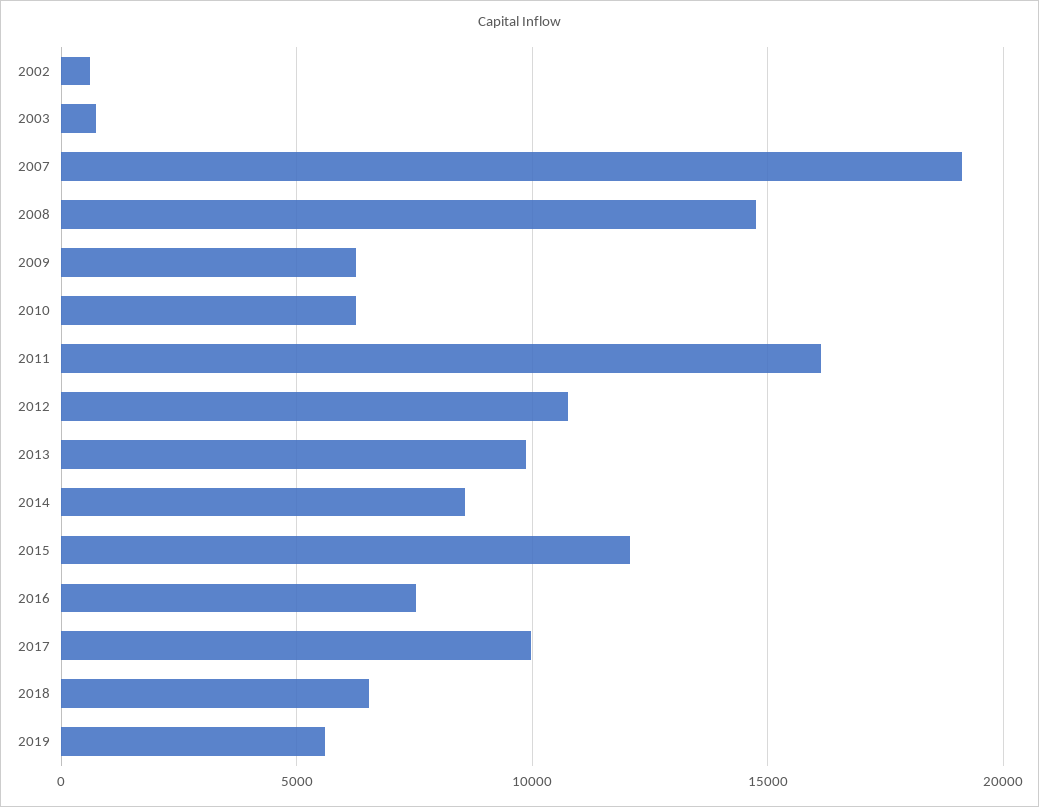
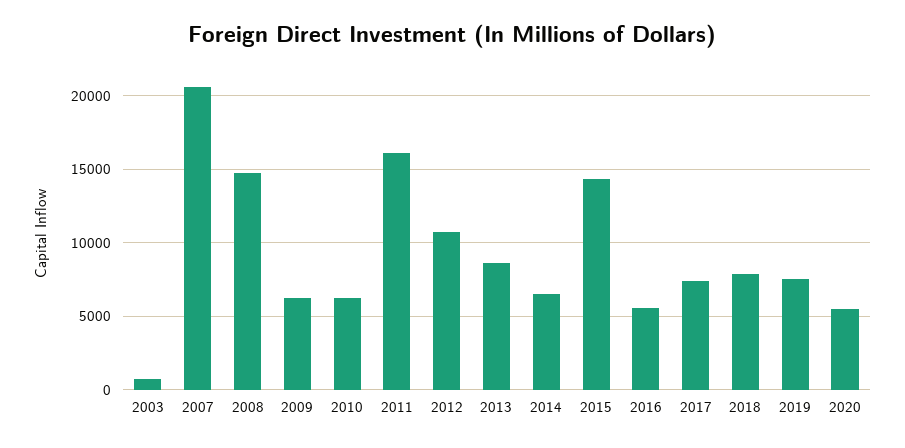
2002: 500 -> none
2007: 19000 -> 20500
2013: 10000 -> 8500
2014: 8500 -> 6500
2015: 12000 -> 14500
2016: 7500 -> 5500
2017: 10000 -> 7500
2018: 6500 -> 8000
2019: 5500 -> 7500
2020: none -> 5500

